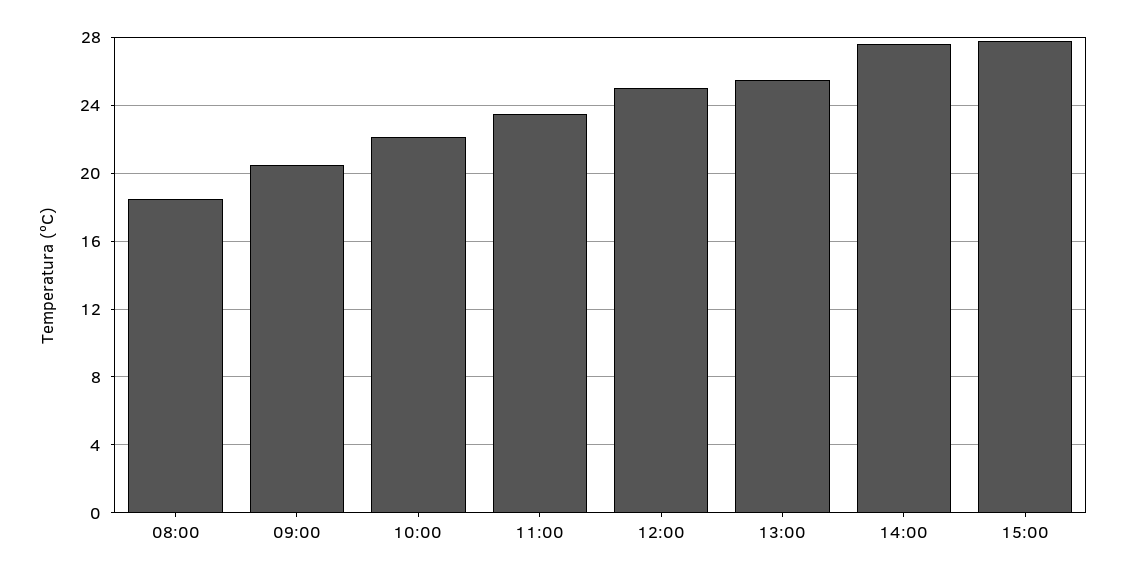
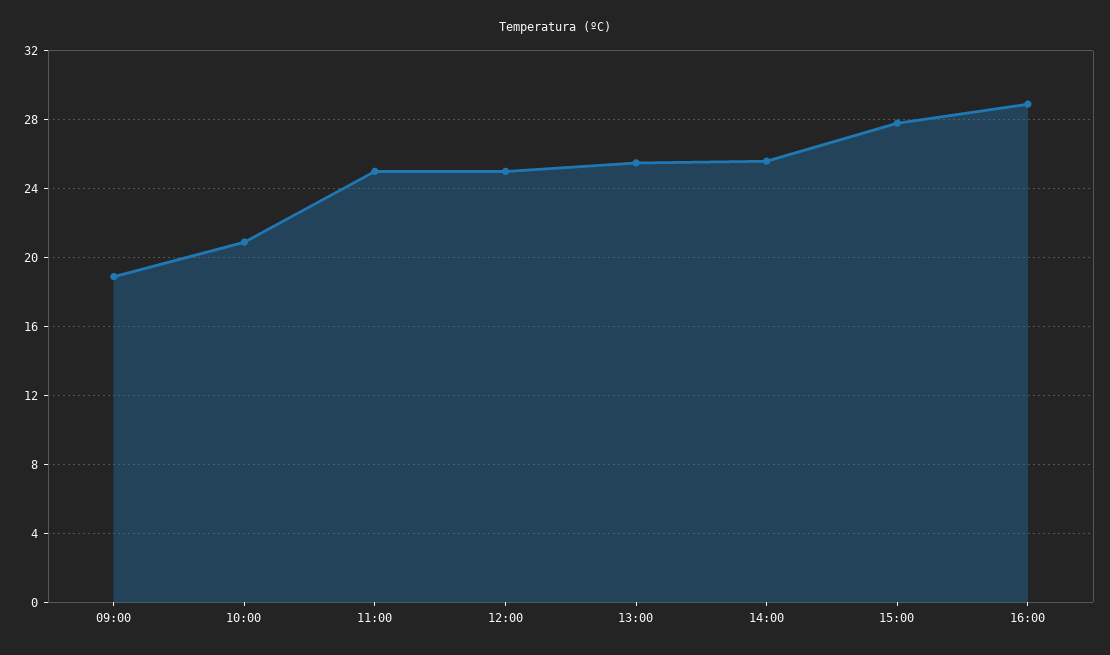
08:00: 18.5 -> none
09:00: 20.5 -> 19
10:00: 22 -> 21
11:00: 23.5 -> 25
14:00: 27.5 -> 25.5
16:00: none -> 29

